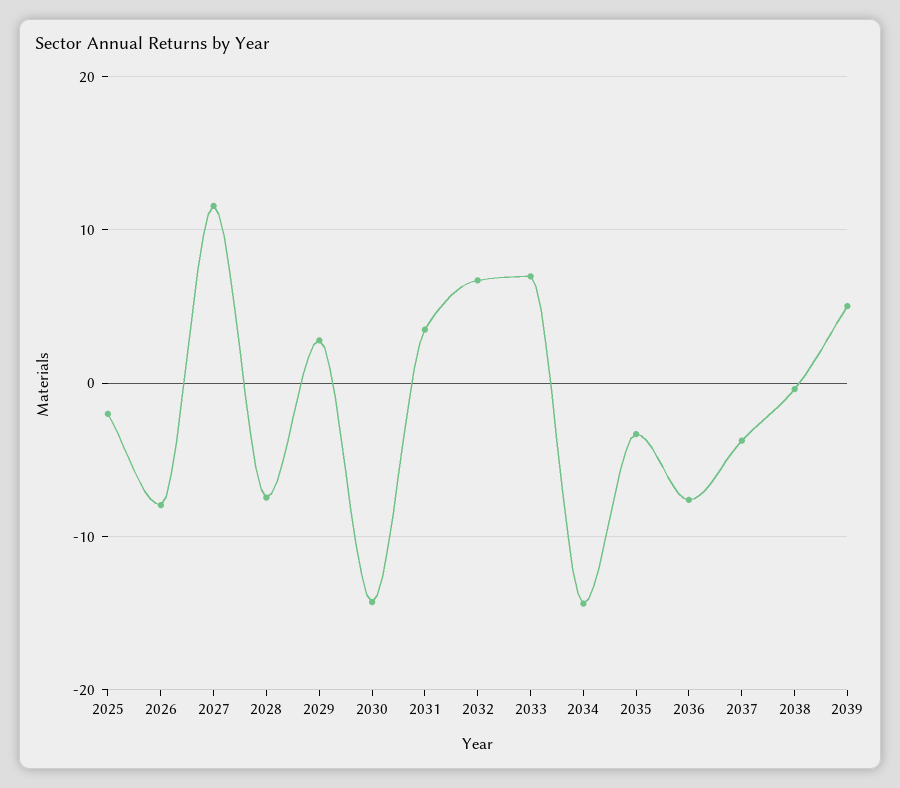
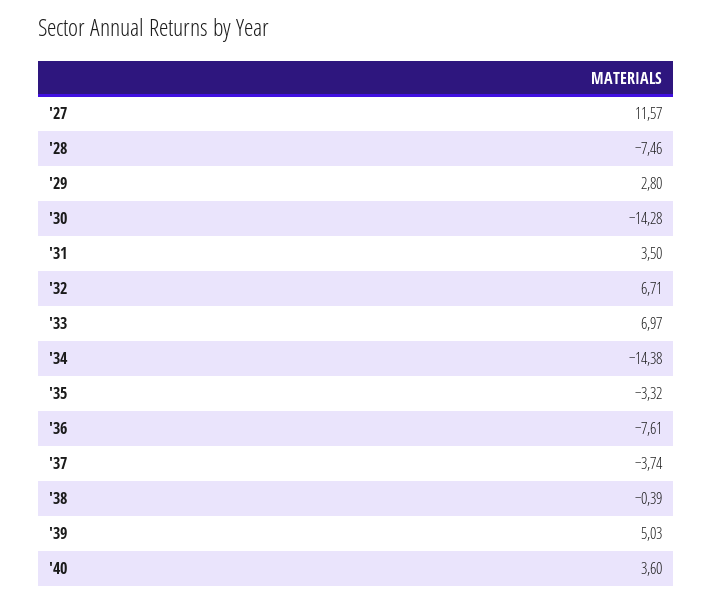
2025: -2 -> none
2026: -8 -> none
'40: none -> 3.6

